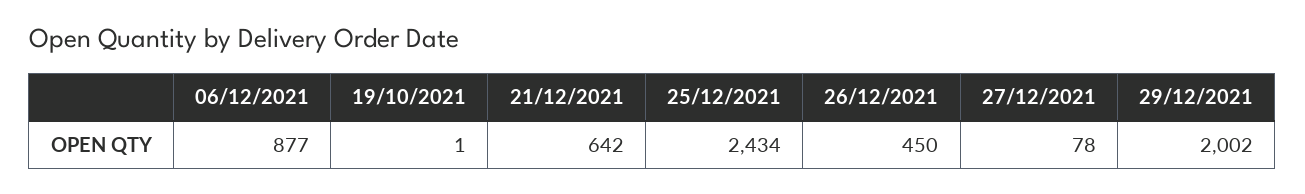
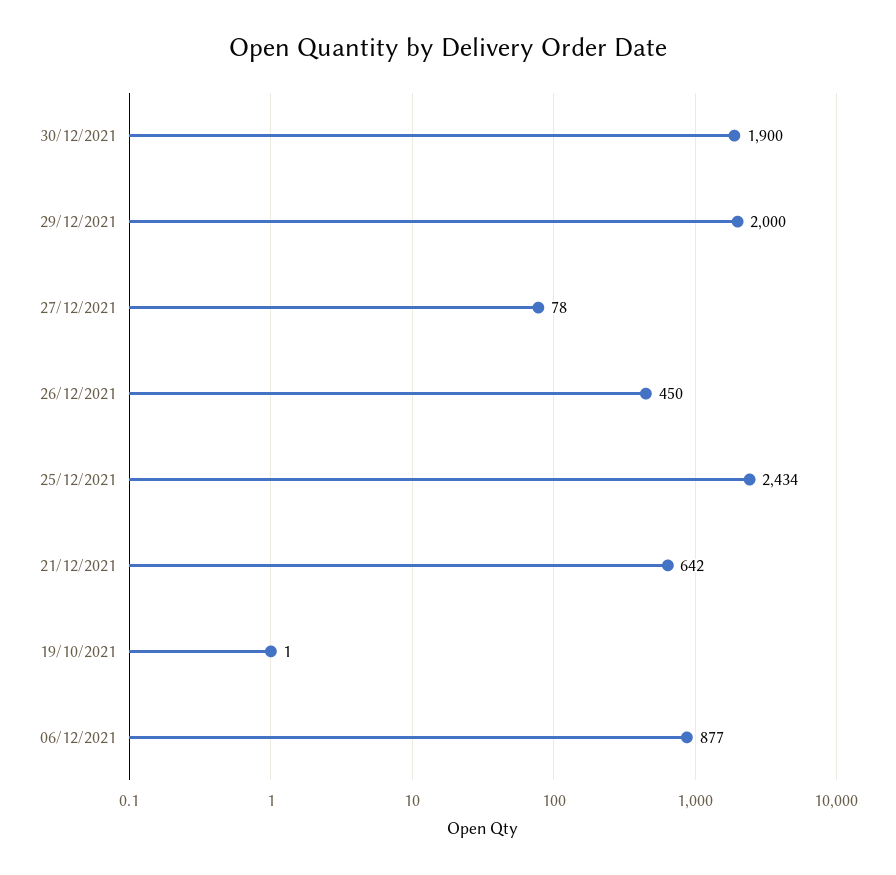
29/12/2021: 2002 -> 2000
30/12/2021: none -> 1900

